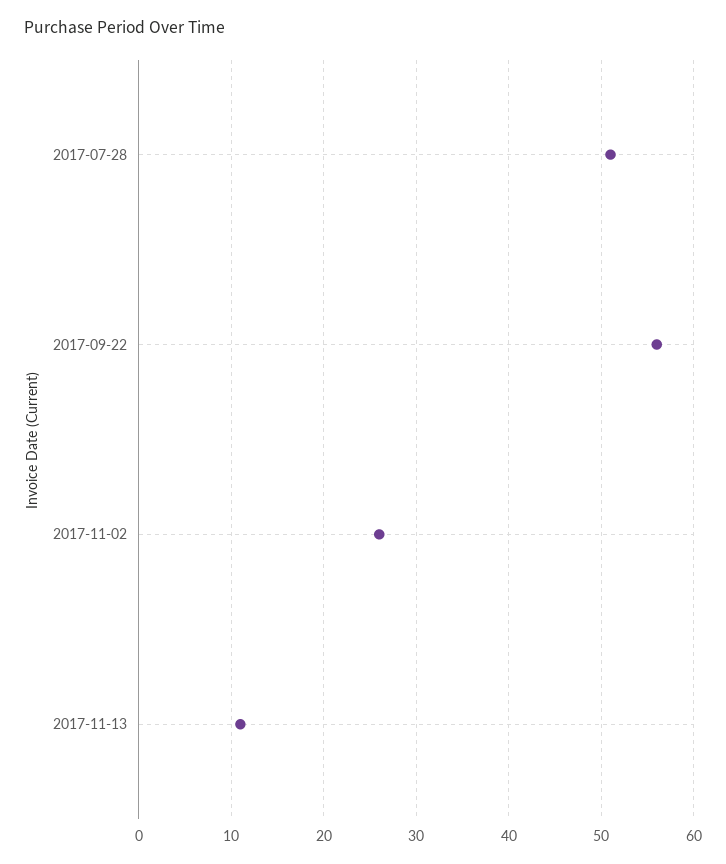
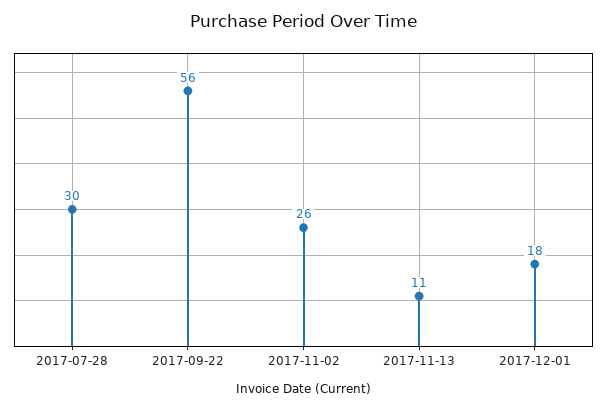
2017-07-28: 51 -> 30
2017-12-01: none -> 18

